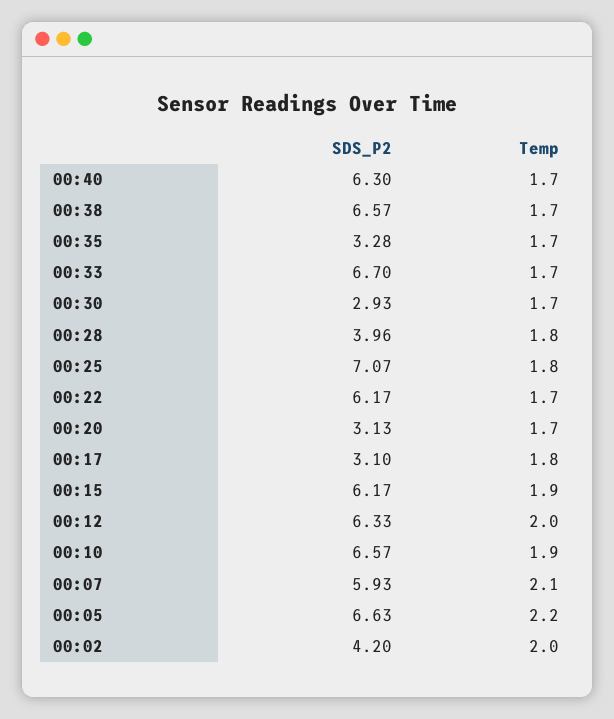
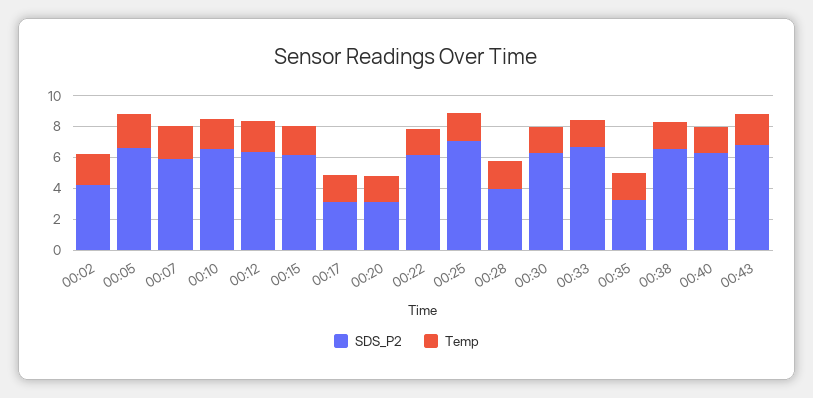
SDS_P2, 00:30: 2.93 -> 6
SDS_P2, 00:43: none -> 7
Temp, 00:43: none -> 2

